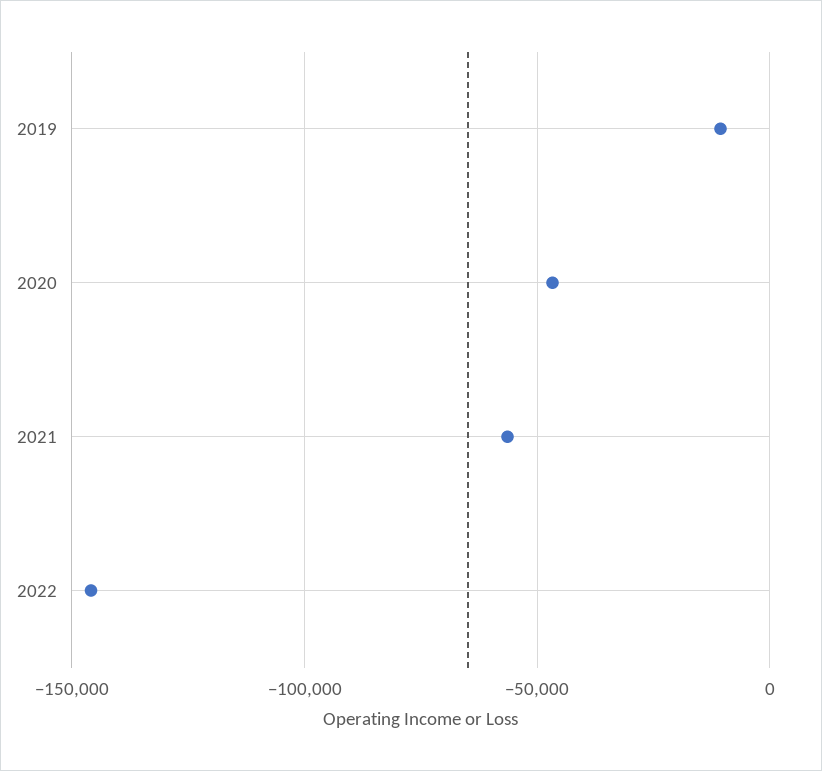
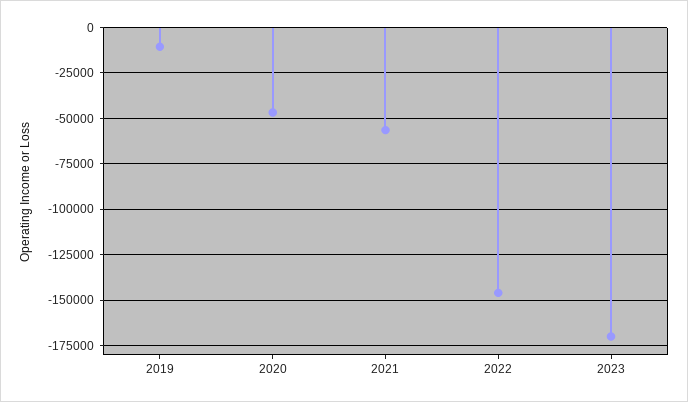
2023: none -> -170000

